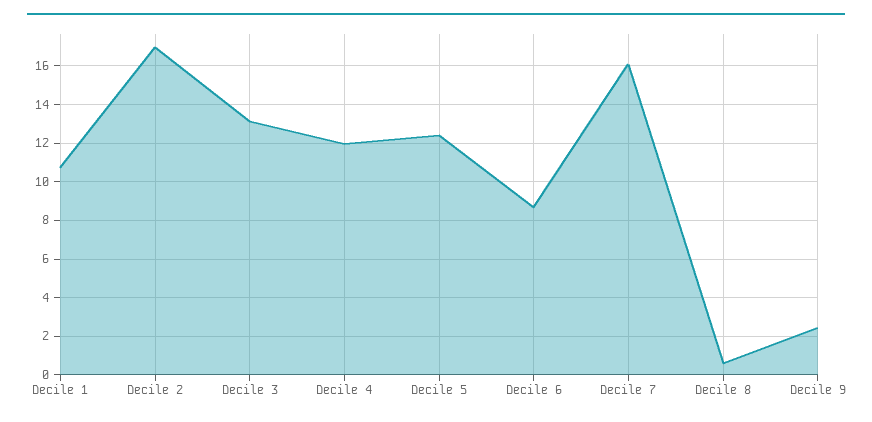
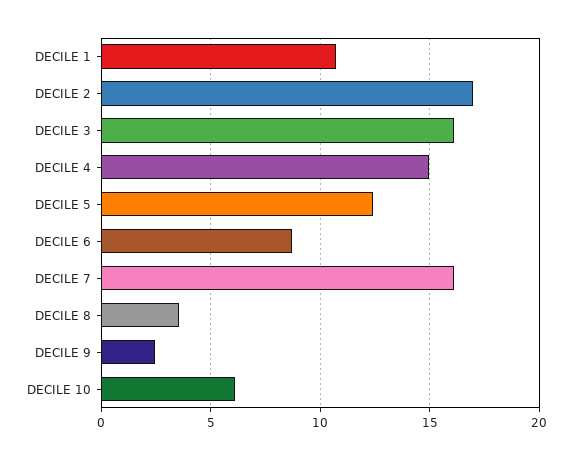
Decile 3: 13 -> 16
Decile 4: 12 -> 15
Decile 8: 0.5 -> 3.5
DECILE 10: none -> 6

